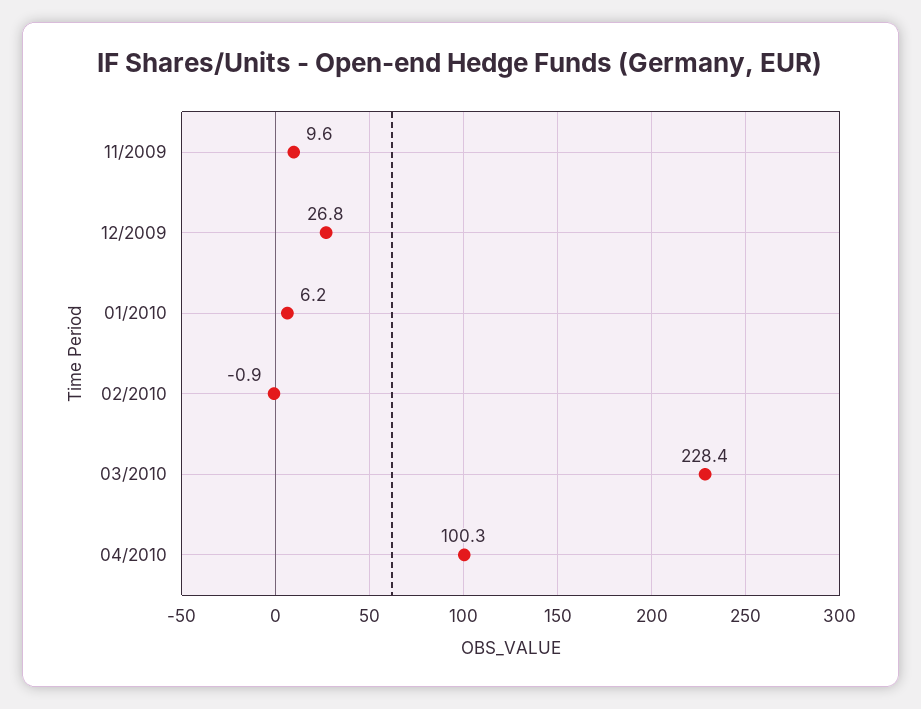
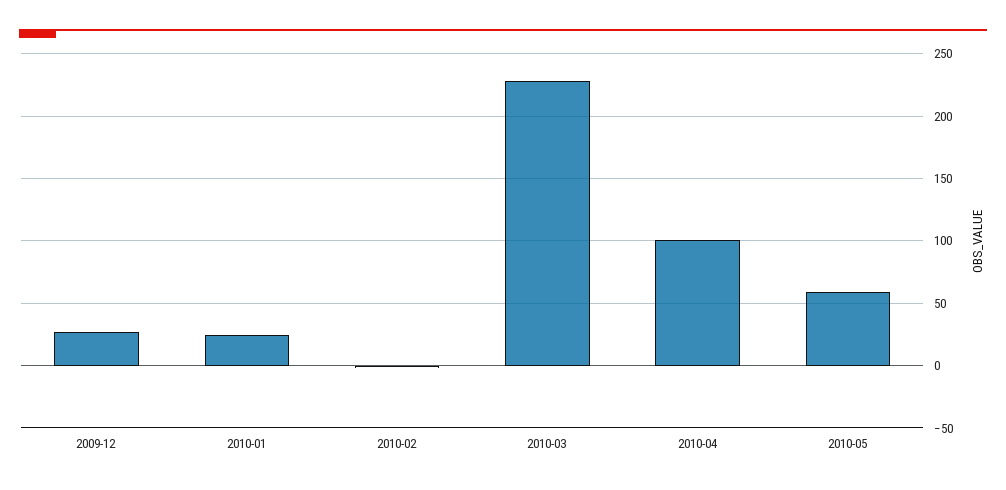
11/2009: 9.6 -> none
01/2010: 6.2 -> 25
2010-05: none -> 60

